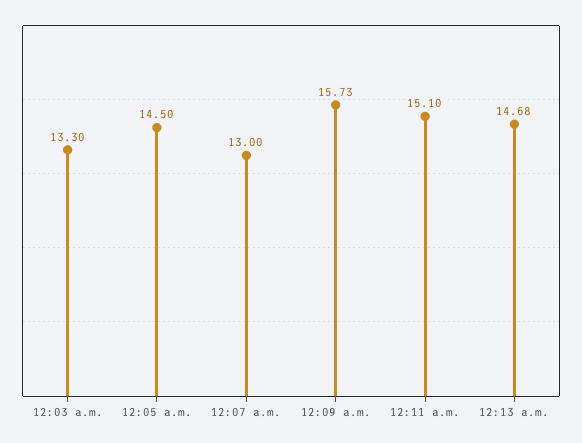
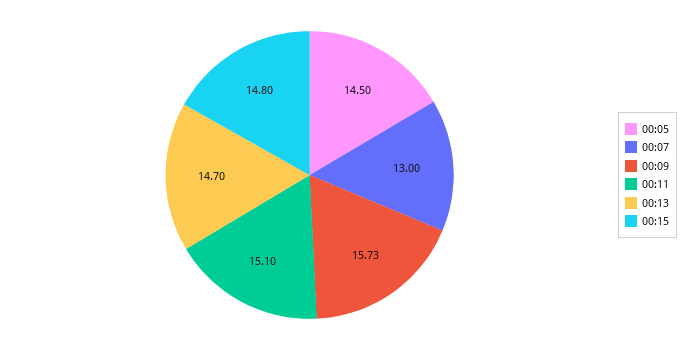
12:03 a.m.: 13.3 -> none
12:13 a.m.: 14.68 -> 14.7
00:15: none -> 14.8

